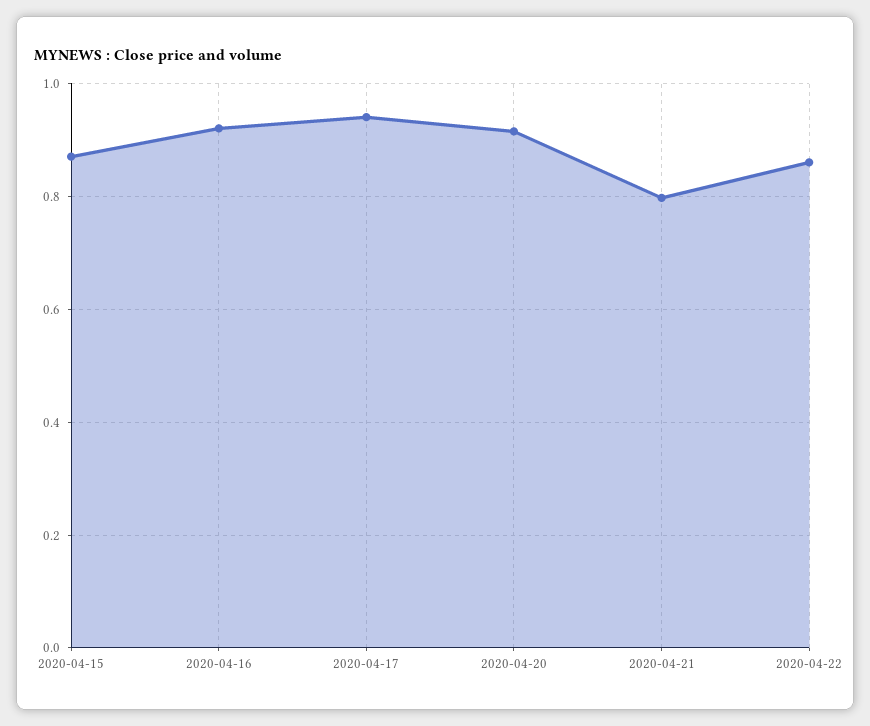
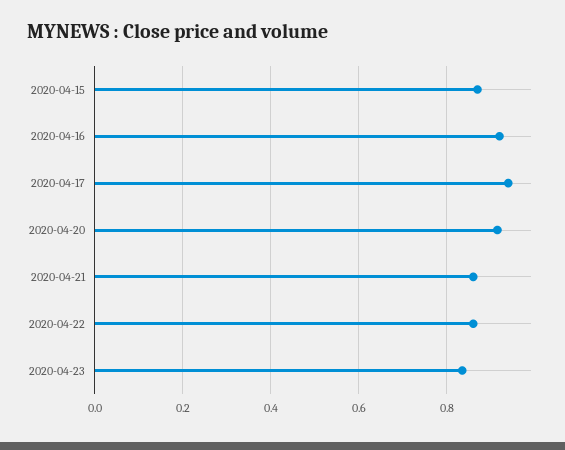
2020-04-21: 0.8 -> 0.86
2020-04-23: none -> 0.84

